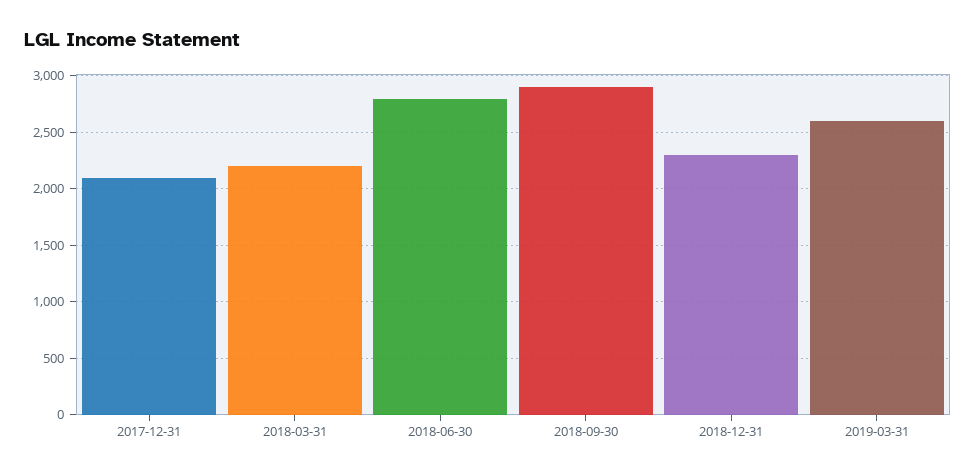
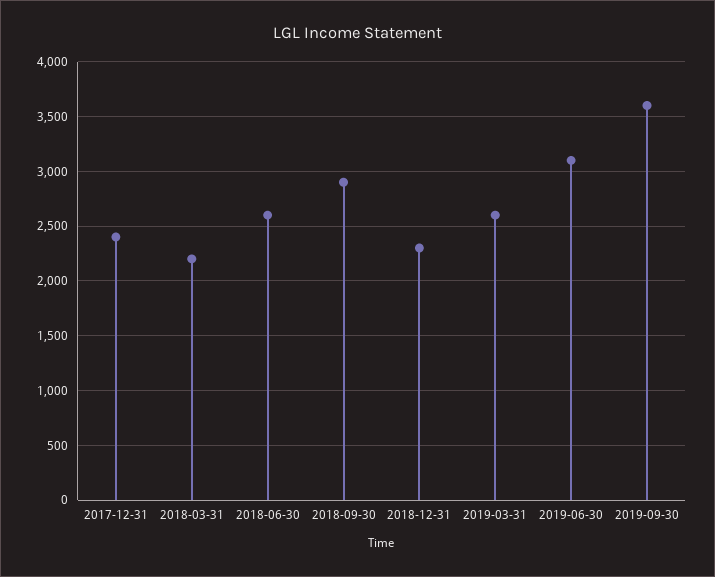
2017-12-31: 2100 -> 2400
2018-06-30: 2800 -> 2600
2019-06-30: none -> 3100
2019-09-30: none -> 3600

